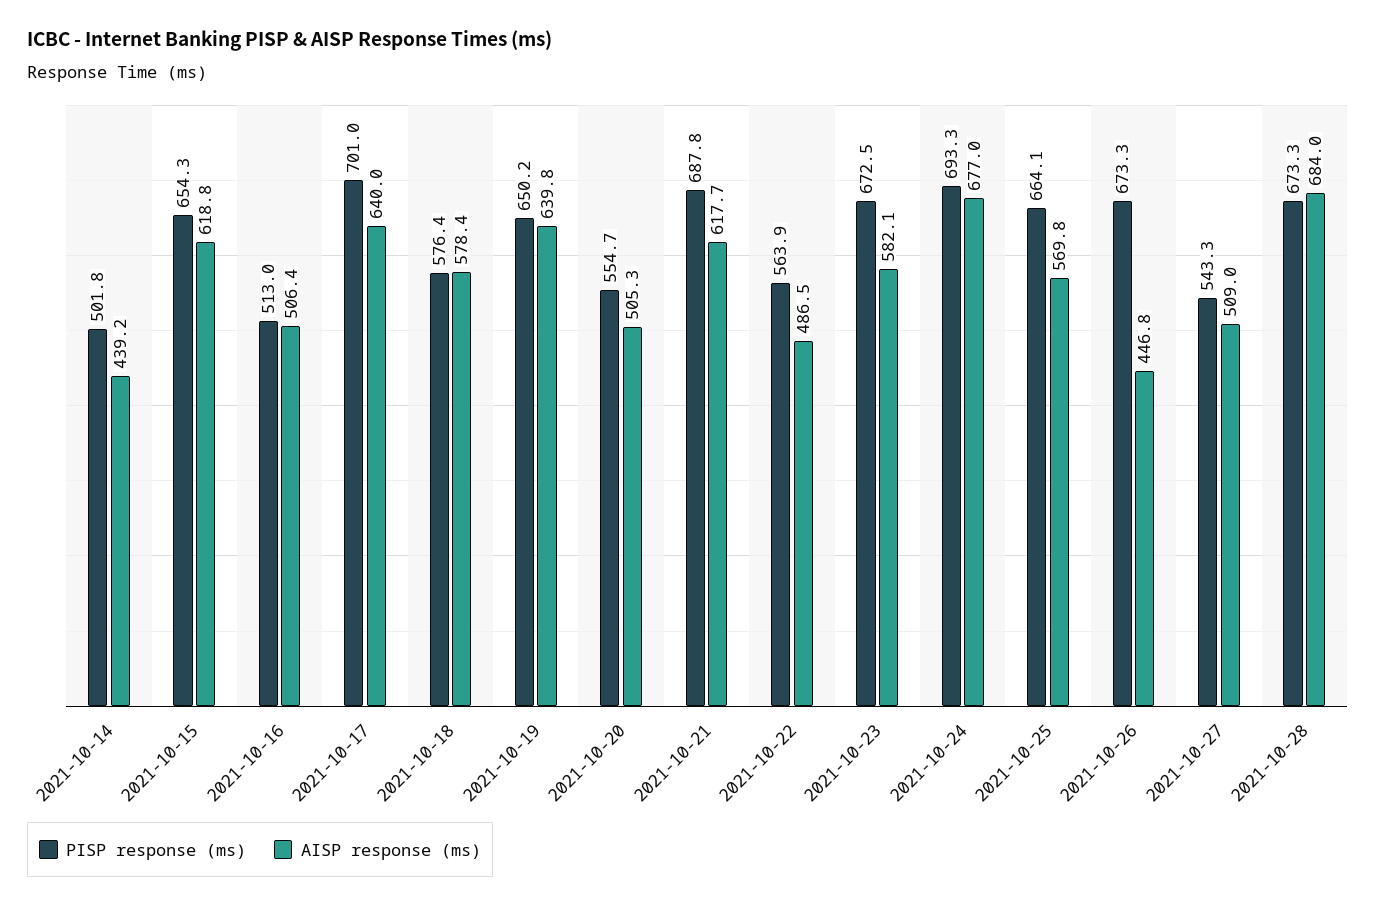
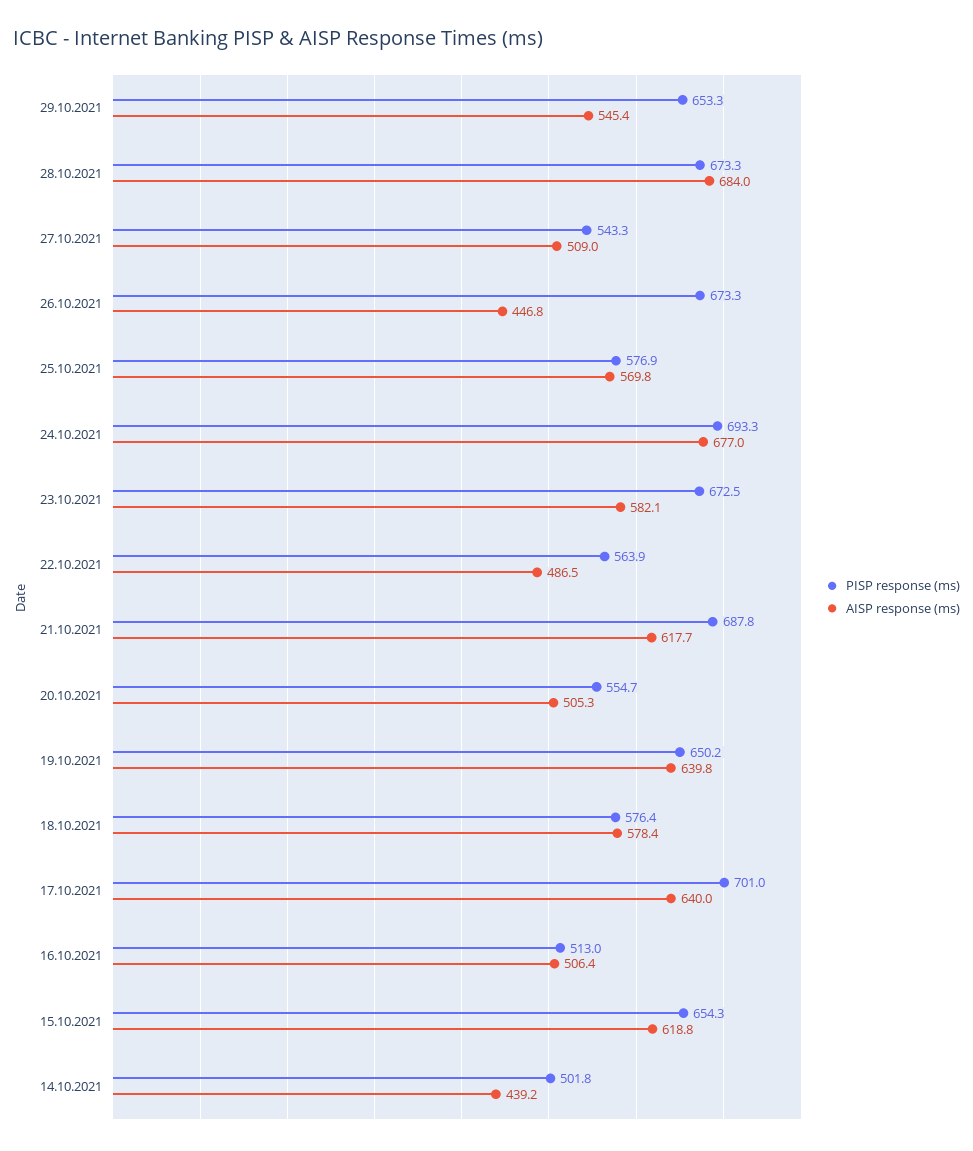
PISP response (ms), 2021-10-25: 664.1 -> 576.9
PISP response (ms), 29.10.2021: none -> 653.3
AISP response (ms), 29.10.2021: none -> 545.4

